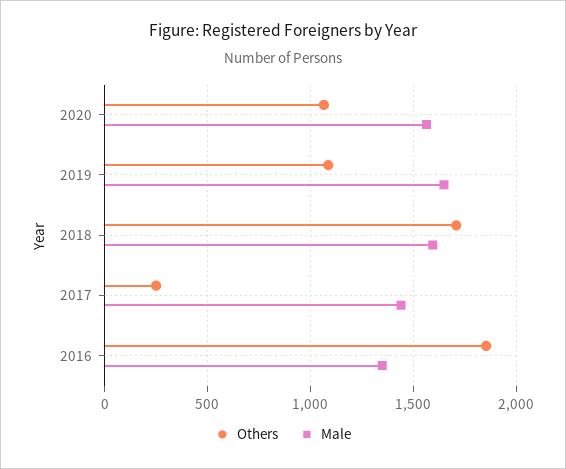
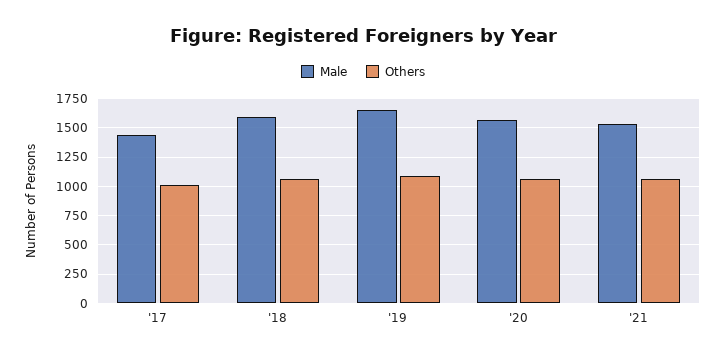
Others, 2018: 1700 -> 1000
Others, 2017: 250 -> 1000
Others, 2016: 1850 -> none
Male, 2016: 1350 -> none
Male, '21: none -> 1500
Others, '21: none -> 1000

